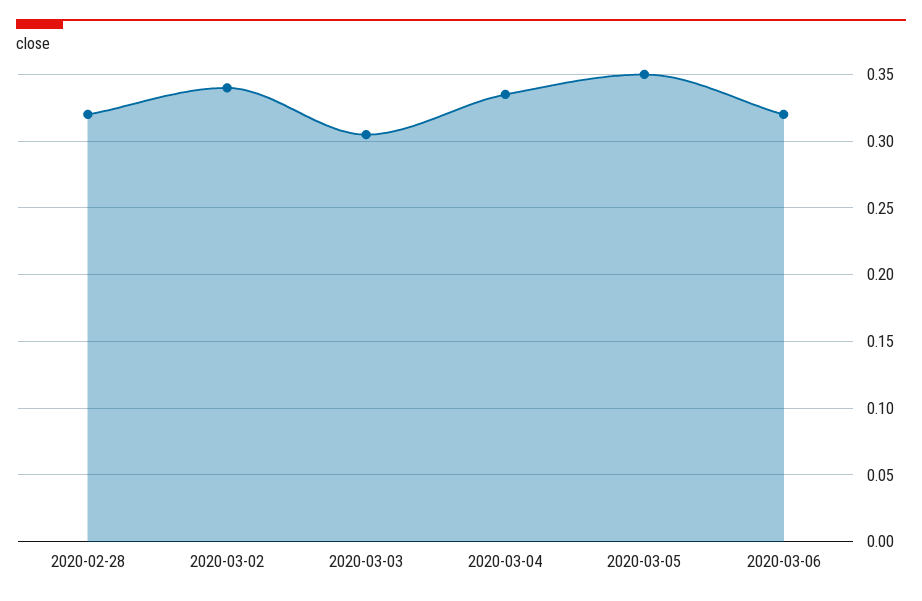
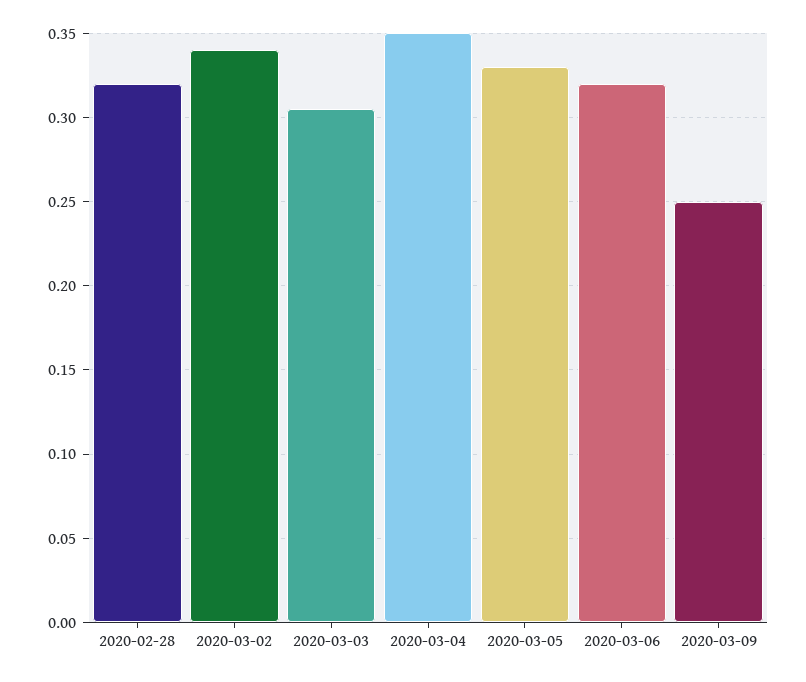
2020-03-04: 0.335 -> 0.35
2020-03-05: 0.35 -> 0.33
2020-03-09: none -> 0.25

